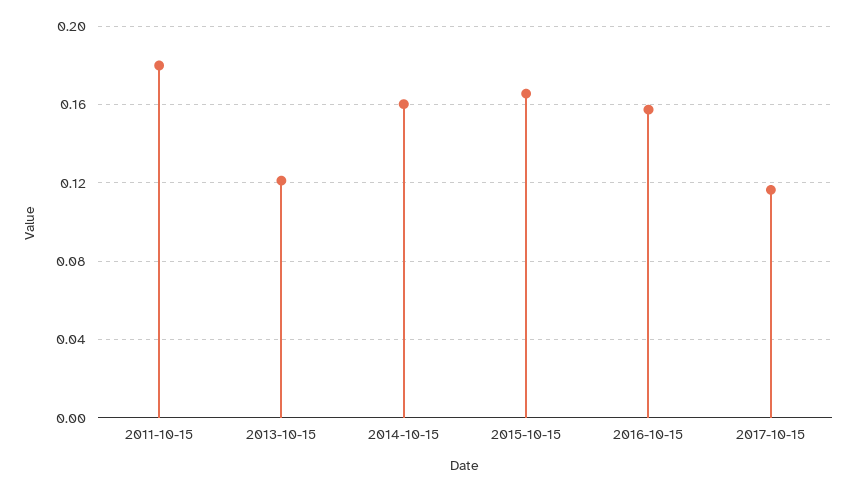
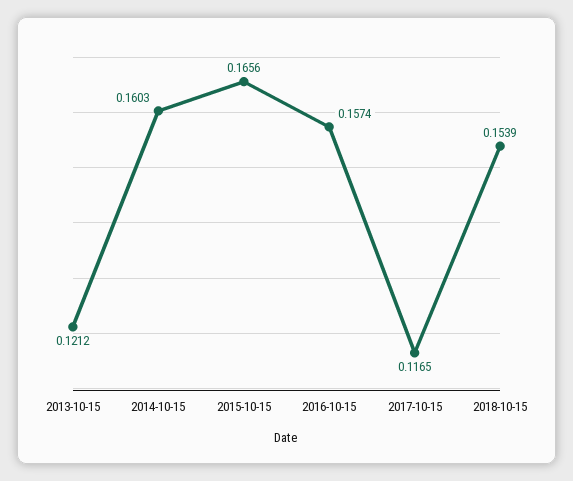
2011-10-15: 0.18 -> none
2018-10-15: none -> 0.1539

